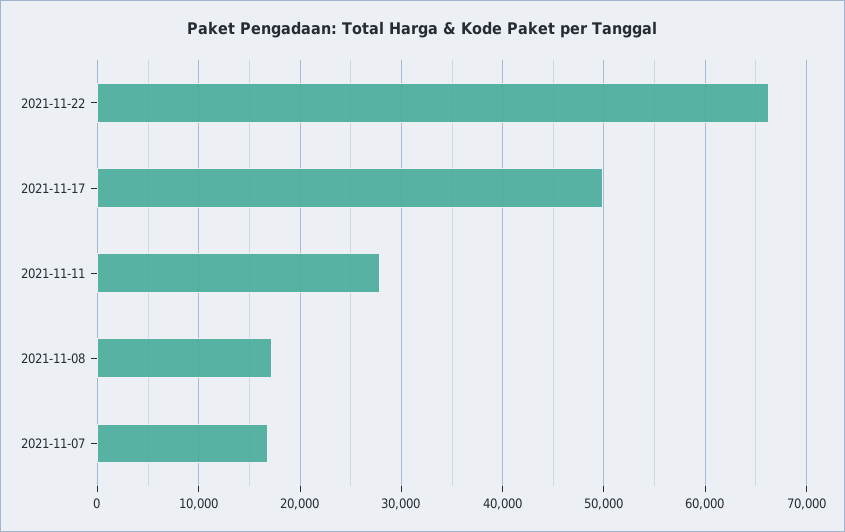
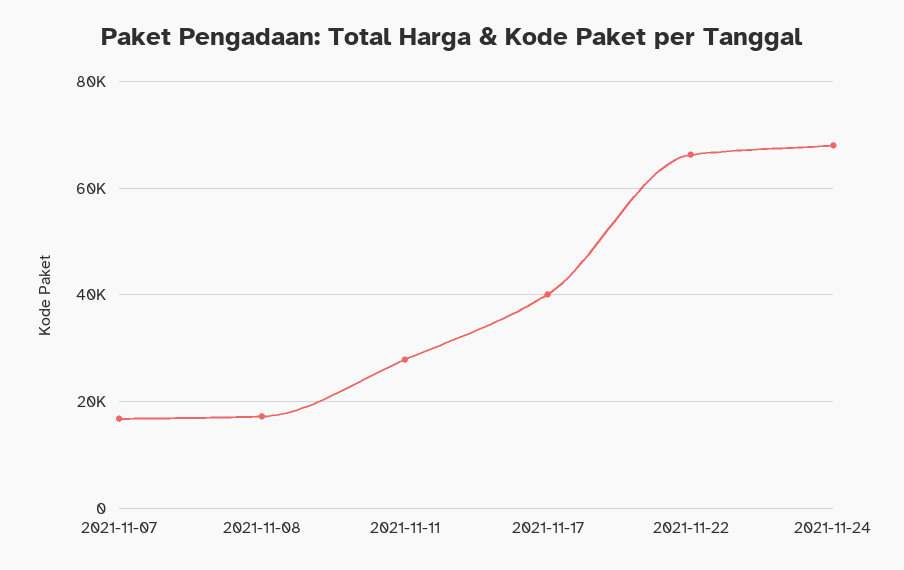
2021-11-17: 50000 -> 40000
2021-11-24: none -> 68000

